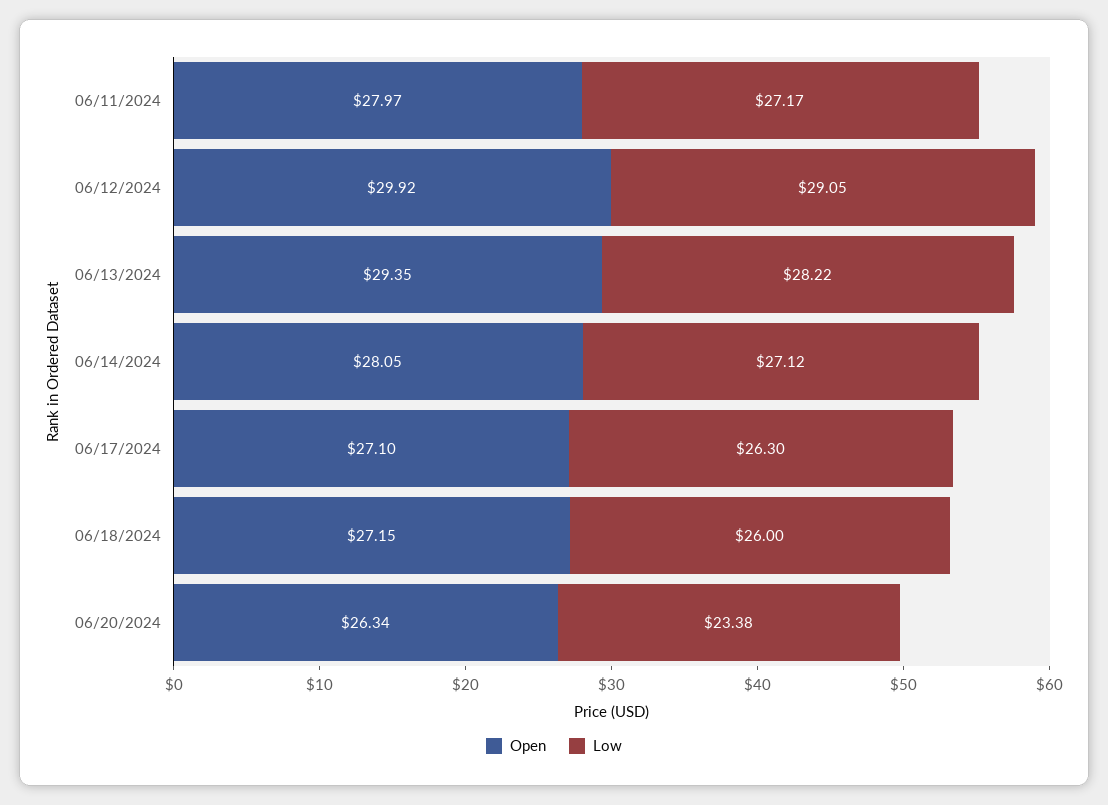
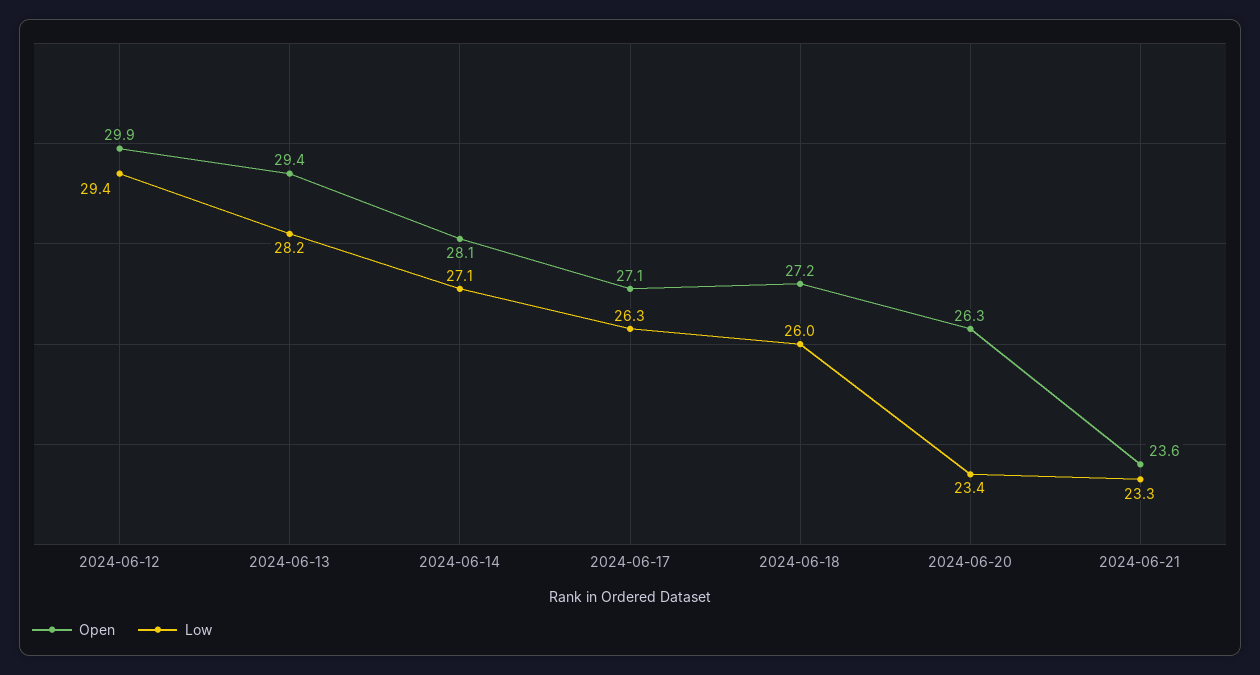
Open, 06/11/2024: 27.97 -> none
Low, 06/11/2024: 27.17 -> none
Low, 06/12/2024: 29.05 -> 29.4
Open, 2024-06-21: none -> 23.6
Low, 2024-06-21: none -> 23.3

